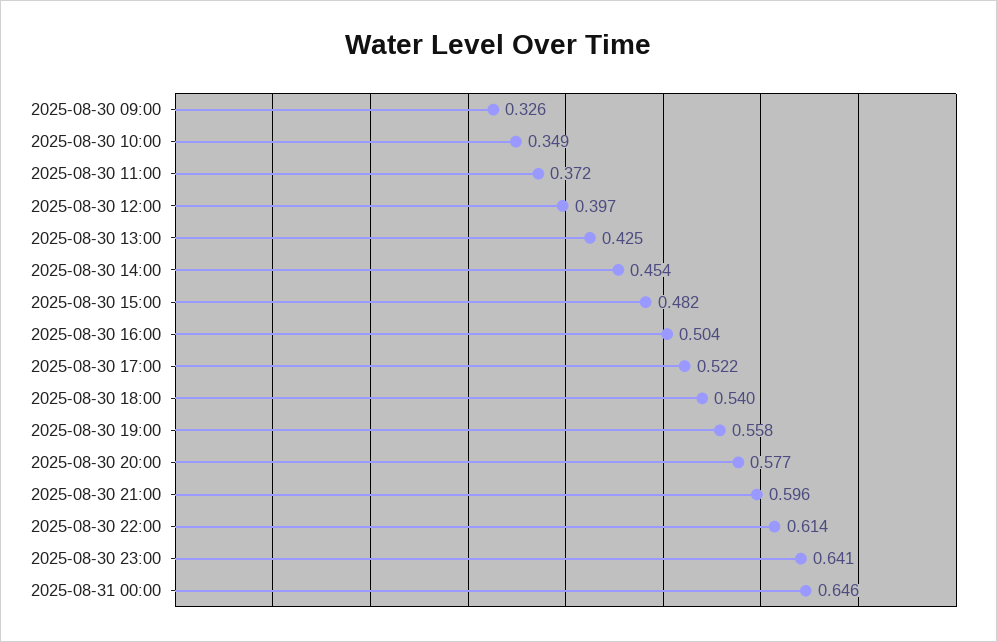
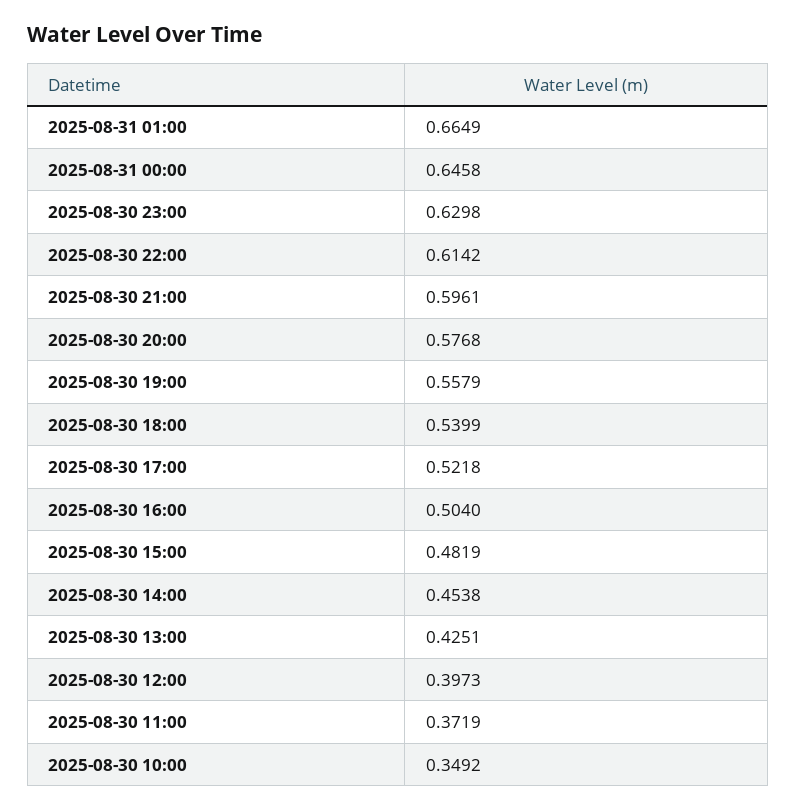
2025-08-30 09:00: 0.326 -> none
2025-08-30 23:00: 0.641 -> 0.6298
2025-08-31 01:00: none -> 0.6649

